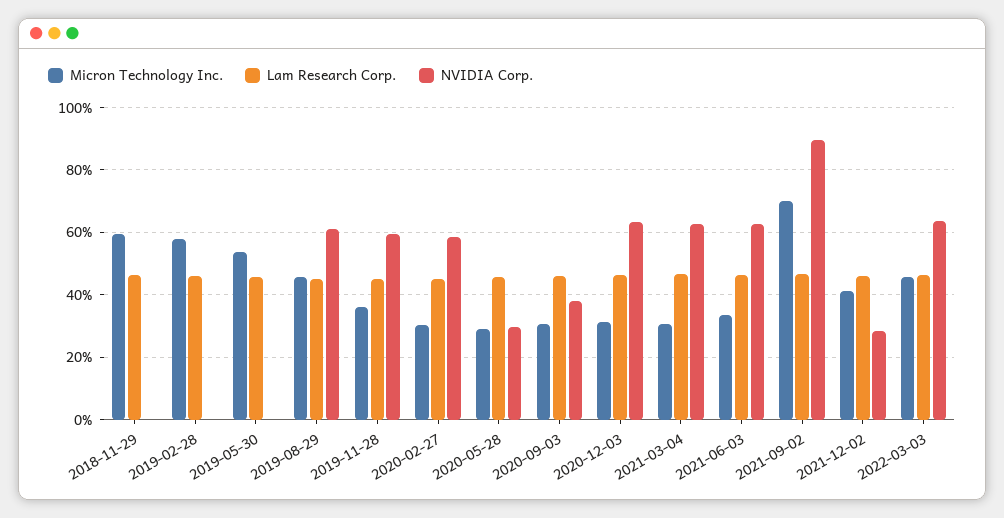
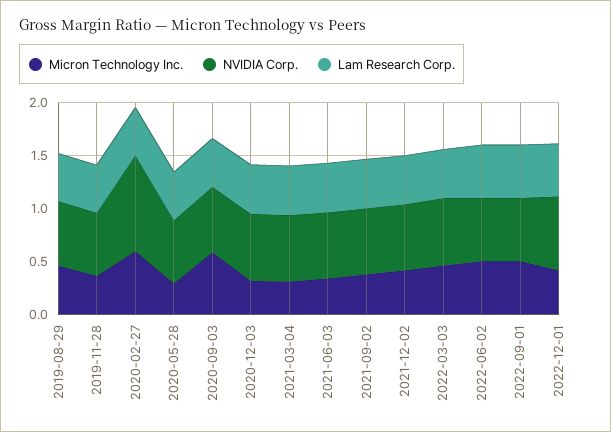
Micron Technology Inc., 2018-11-29: 0.6 -> none
Lam Research Corp., 2018-11-29: 0.46 -> none
NVIDIA Corp., 2018-11-29: 0 -> none
Micron Technology Inc., 2019-02-28: 0.58 -> none
Lam Research Corp., 2019-02-28: 0.46 -> none
NVIDIA Corp., 2019-02-28: 0 -> none
Micron Technology Inc., 2019-05-30: 0.54 -> none
Lam Research Corp., 2019-05-30: 0.46 -> none
NVIDIA Corp., 2019-05-30: 0 -> none
Micron Technology Inc., 2020-02-27: 0.3 -> 0.6
NVIDIA Corp., 2020-02-27: 0.58 -> 0.9
NVIDIA Corp., 2020-05-28: 0.3 -> 0.6
Micron Technology Inc., 2020-09-03: 0.3 -> 0.6
NVIDIA Corp., 2020-09-03: 0.38 -> 0.6
Micron Technology Inc., 2021-09-02: 0.7 -> 0.4
NVIDIA Corp., 2021-09-02: 0.9 -> 0.6
NVIDIA Corp., 2021-12-02: 0.28 -> 0.6
Micron Technology Inc., 2022-06-02: none -> 0.5
NVIDIA Corp., 2022-06-02: none -> 0.6
Lam Research Corp., 2022-06-02: none -> 0.5
Micron Technology Inc., 2022-09-01: none -> 0.5
NVIDIA Corp., 2022-09-01: none -> 0.6
Lam Research Corp., 2022-09-01: none -> 0.5
Micron Technology Inc., 2022-12-01: none -> 0.4
NVIDIA Corp., 2022-12-01: none -> 0.7
Lam Research Corp., 2022-12-01: none -> 0.5

